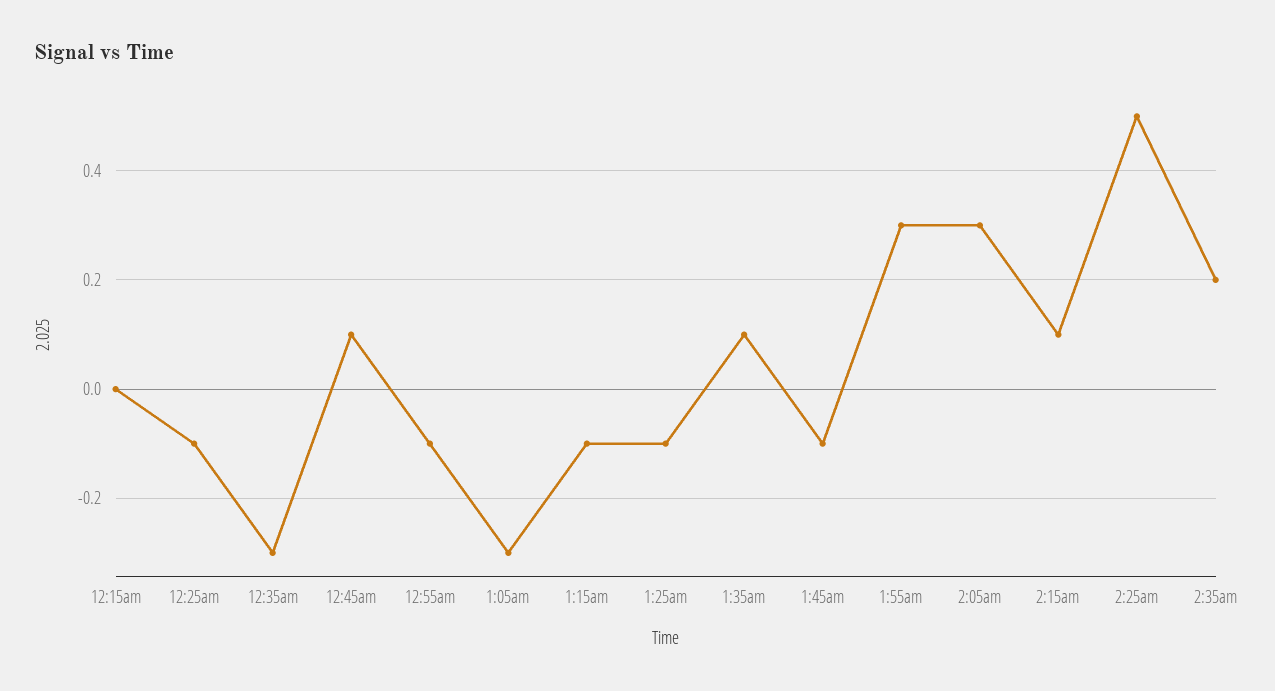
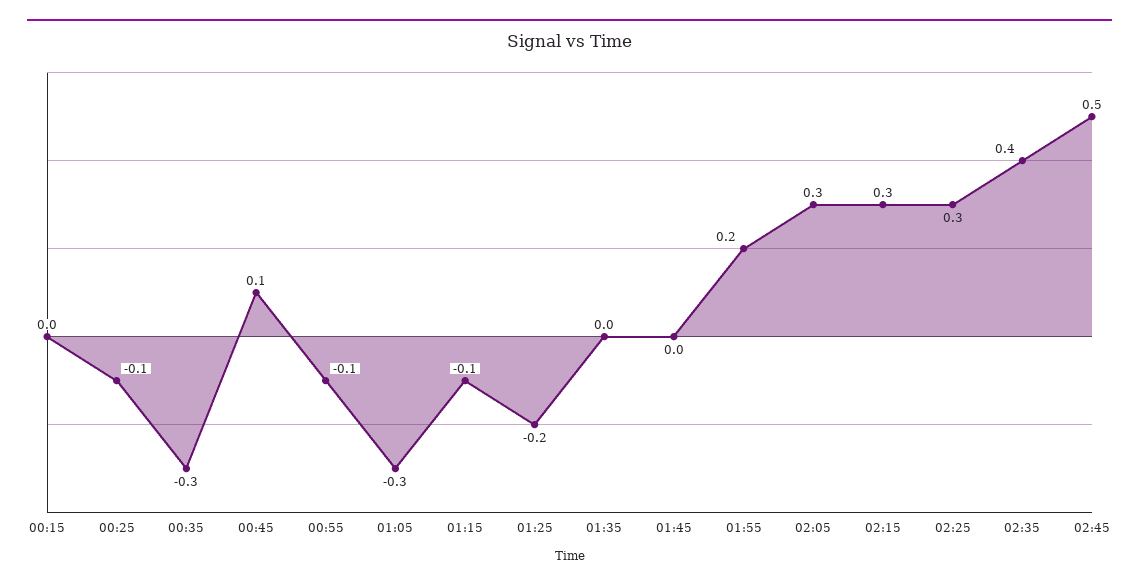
1:25am: -0.1 -> -0.2
1:35am: 0.1 -> 0
1:45am: -0.1 -> 0
1:55am: 0.3 -> 0.2
2:15am: 0.1 -> 0.3
2:25am: 0.5 -> 0.3
2:35am: 0.2 -> 0.4
02:45: none -> 0.5

